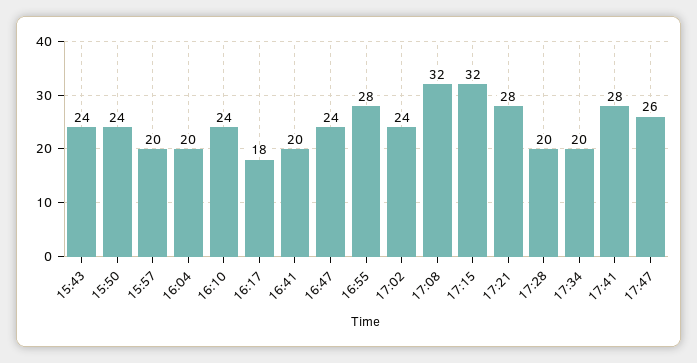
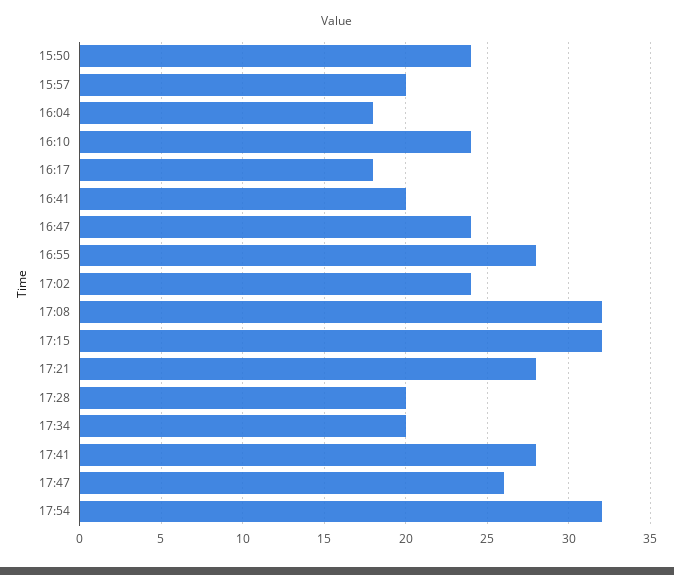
15:43: 24 -> none
16:04: 20 -> 18
17:54: none -> 32

